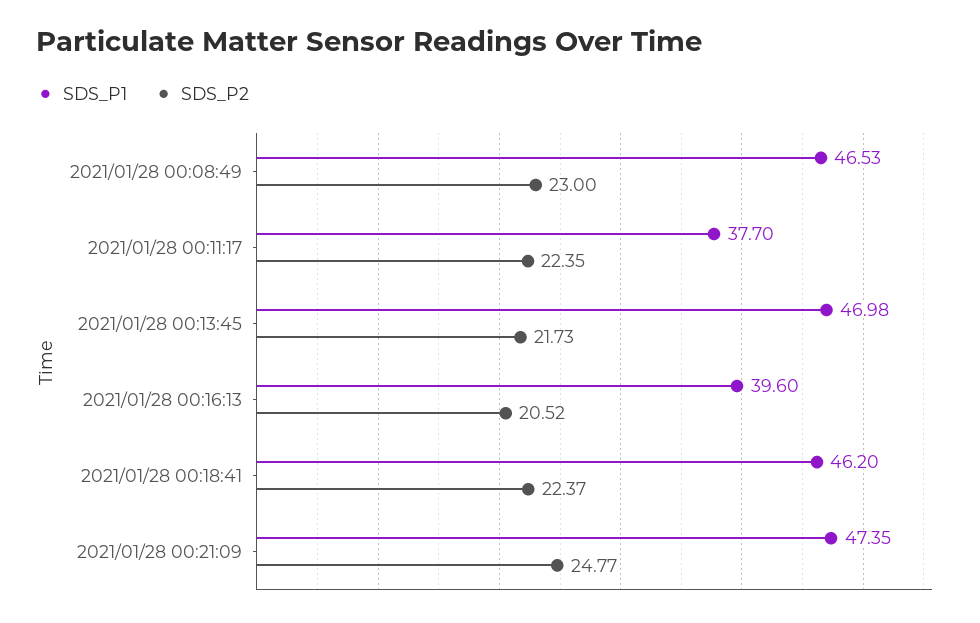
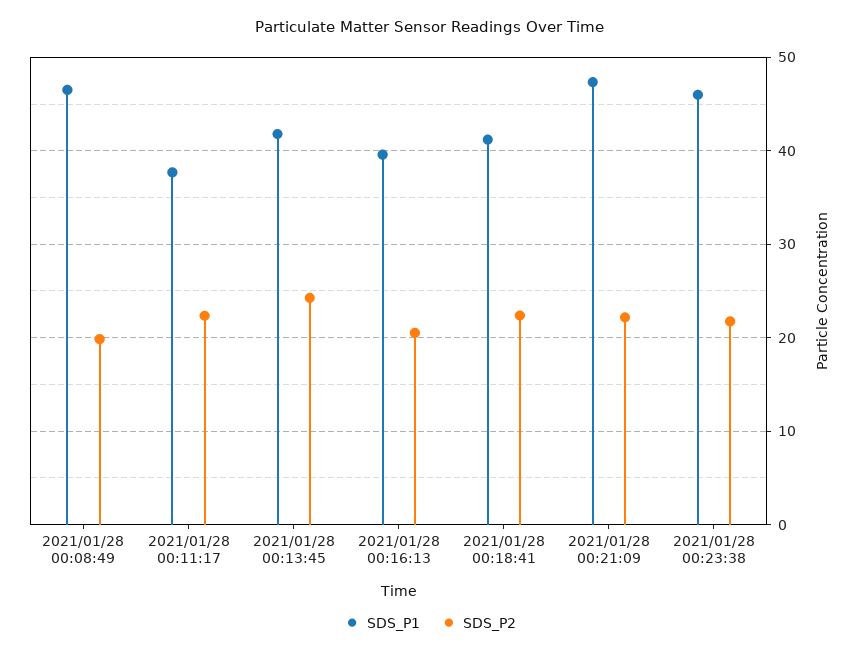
SDS_P2, 2021/01/28 00:08:49: 23 -> 20
SDS_P1, 2021/01/28 00:13:45: 46.98 -> 42
SDS_P2, 2021/01/28 00:13:45: 21.73 -> 24
SDS_P1, 2021/01/28 00:18:41: 46.2 -> 41
SDS_P2, 2021/01/28 00:21:09: 24.77 -> 22
SDS_P1, 2021/01/28 00:23:38: none -> 46
SDS_P2, 2021/01/28 00:23:38: none -> 22

